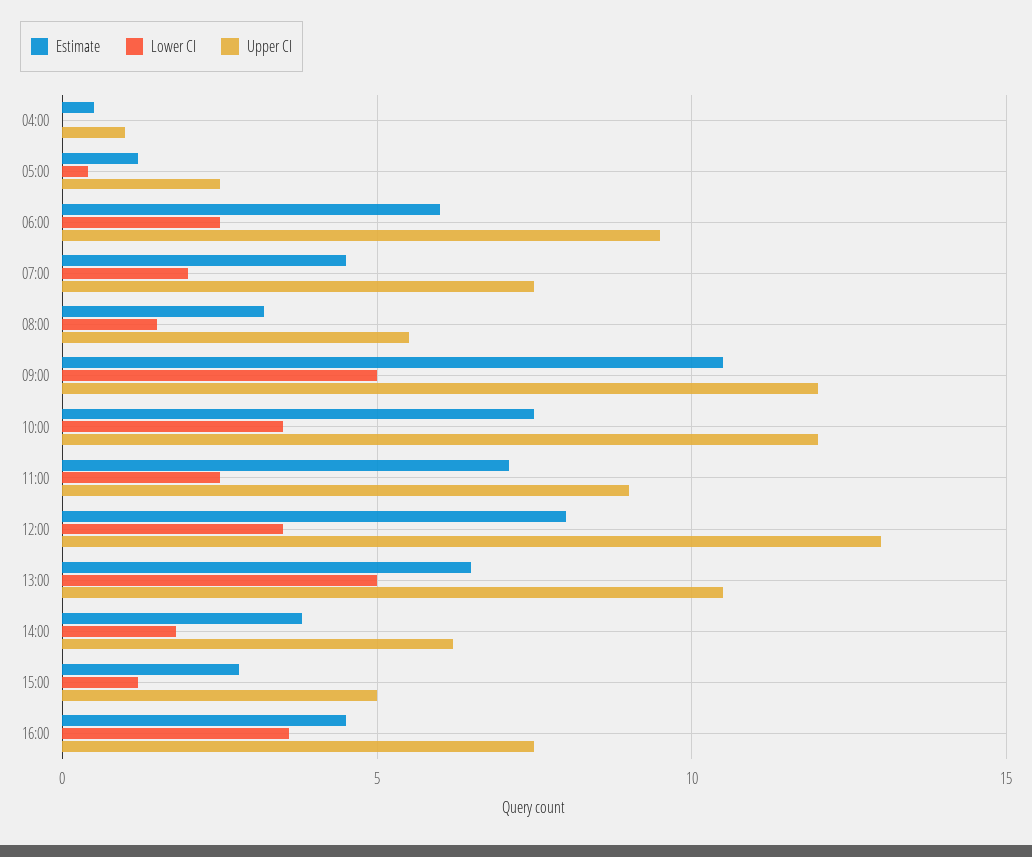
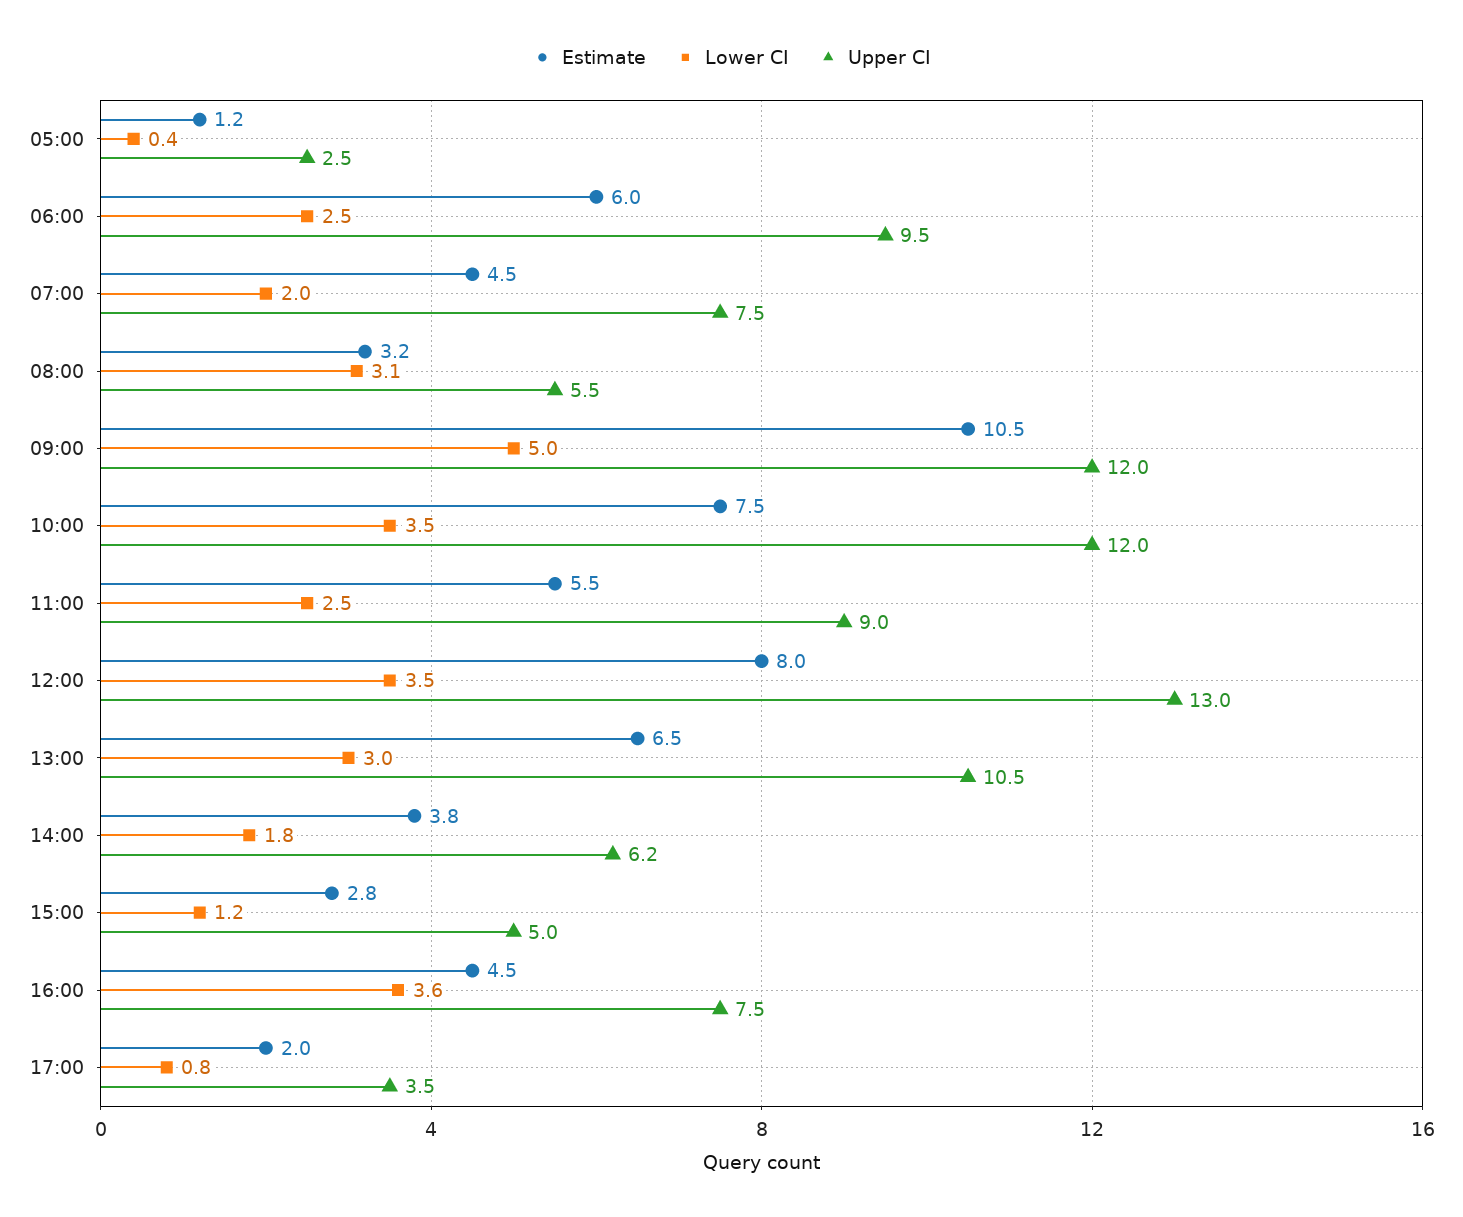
Estimate, 04:00: 0.5 -> none
Lower CI, 04:00: 0 -> none
Upper CI, 04:00: 1 -> none
Lower CI, 08:00: 1.5 -> 3.1
Estimate, 11:00: 7 -> 5.5
Lower CI, 13:00: 5 -> 3
Estimate, 17:00: none -> 2
Lower CI, 17:00: none -> 0.8
Upper CI, 17:00: none -> 3.5

